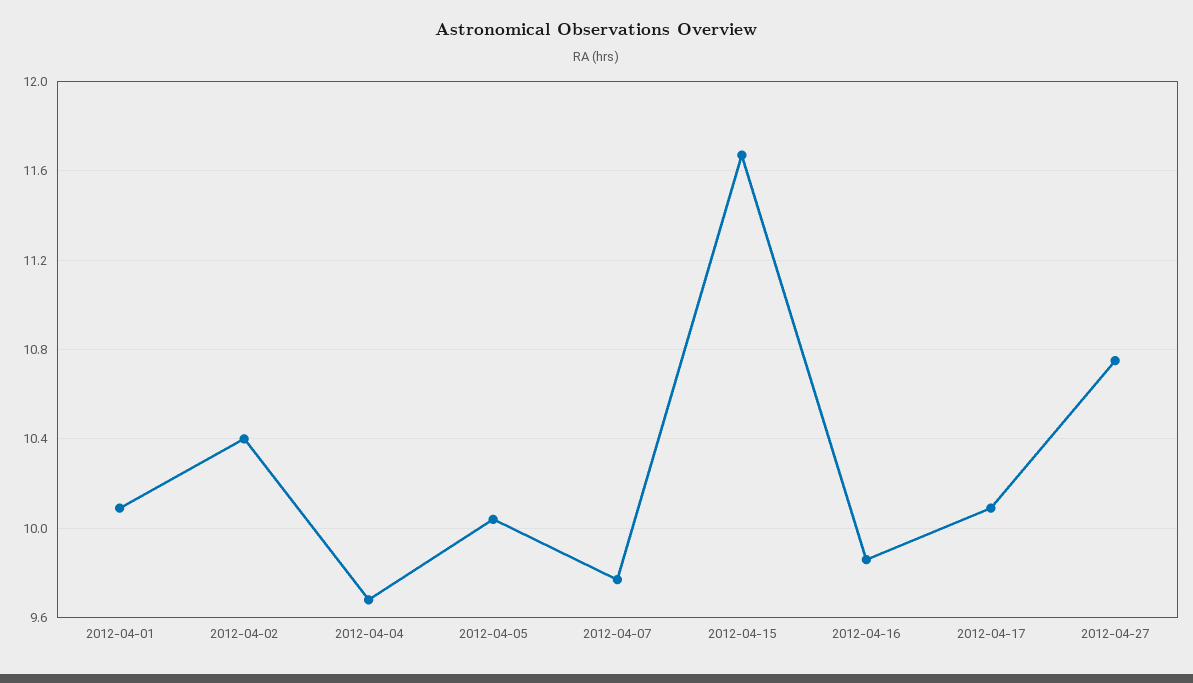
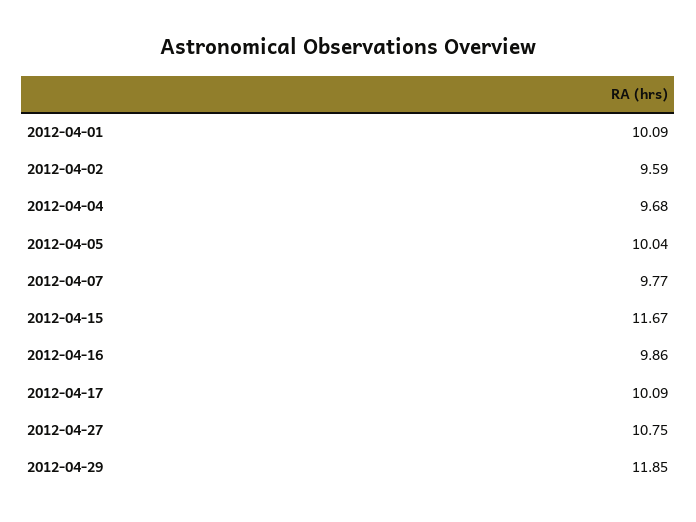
2012-04-02: 10.4 -> 9.59
2012-04-29: none -> 11.85

